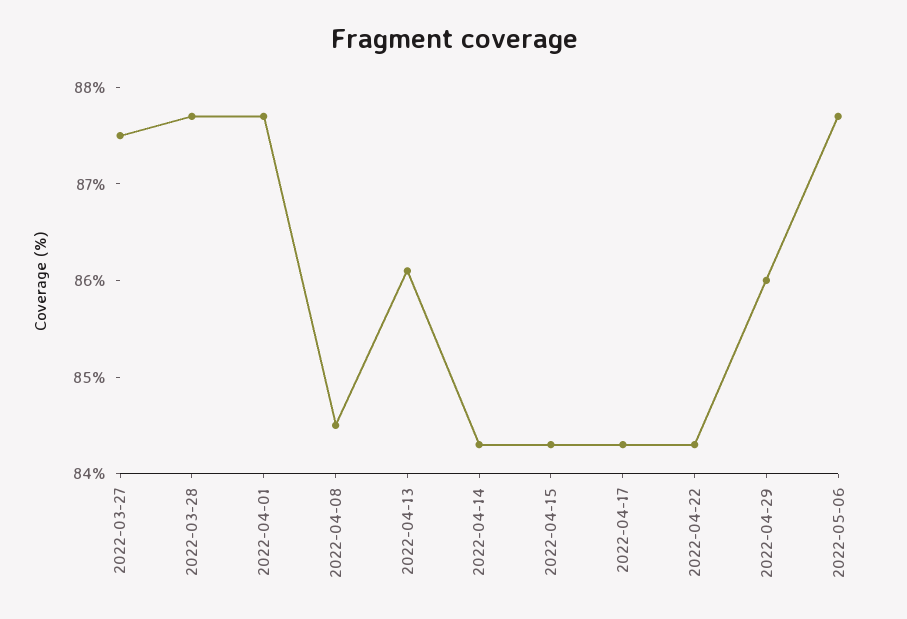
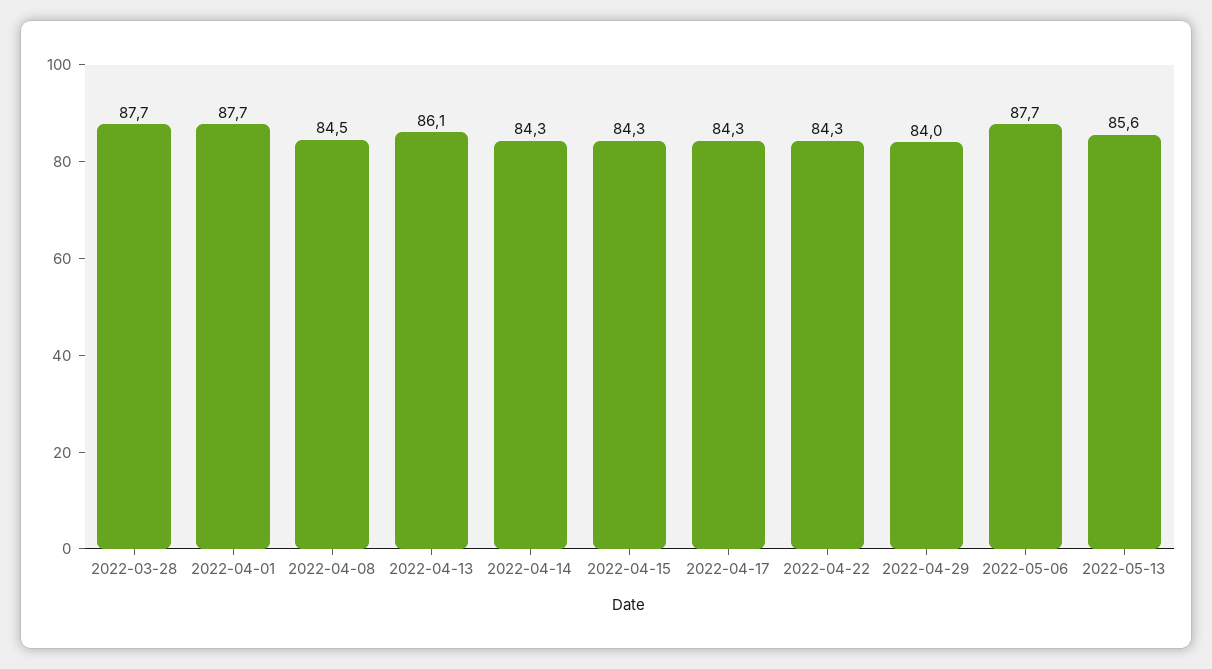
2022-03-27: 87.5 -> none
2022-04-29: 86 -> 84
2022-05-13: none -> 85.6

